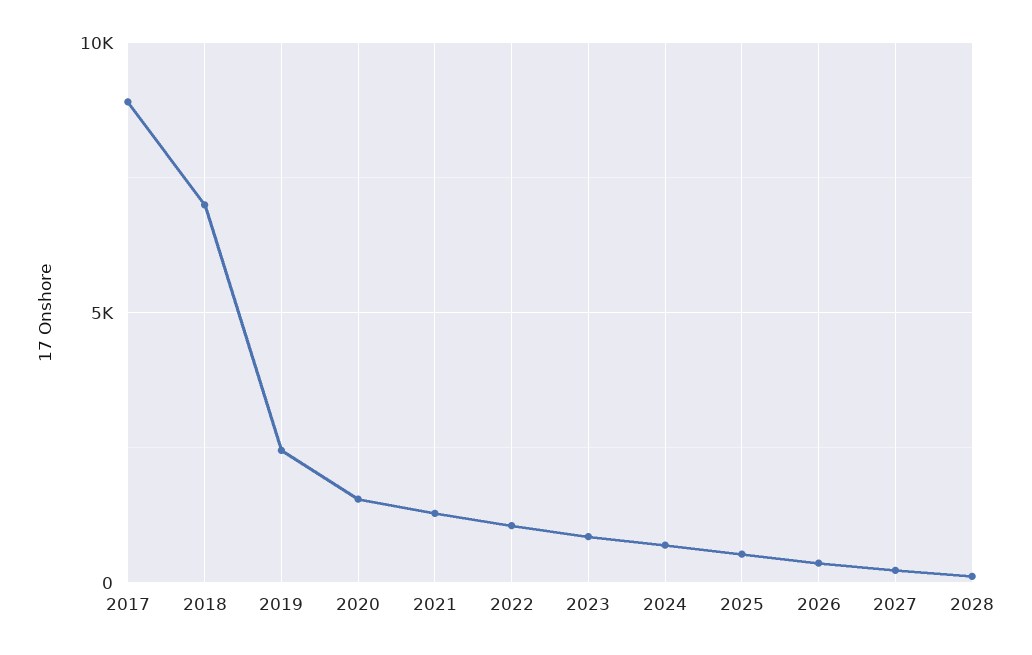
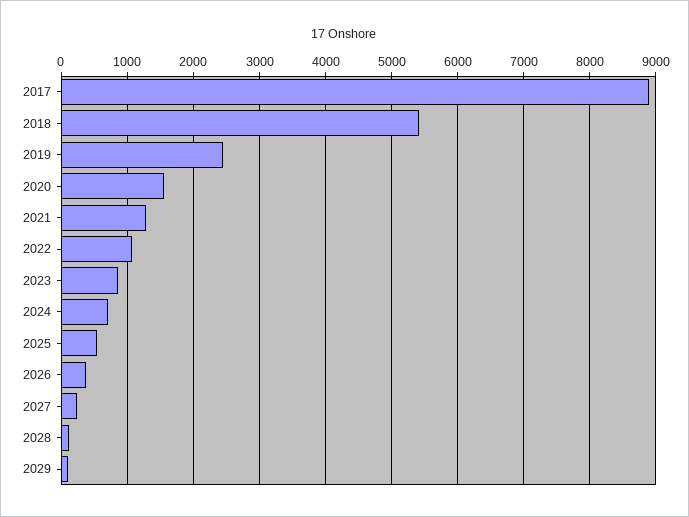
2018: 7000 -> 5400
2029: none -> 100

